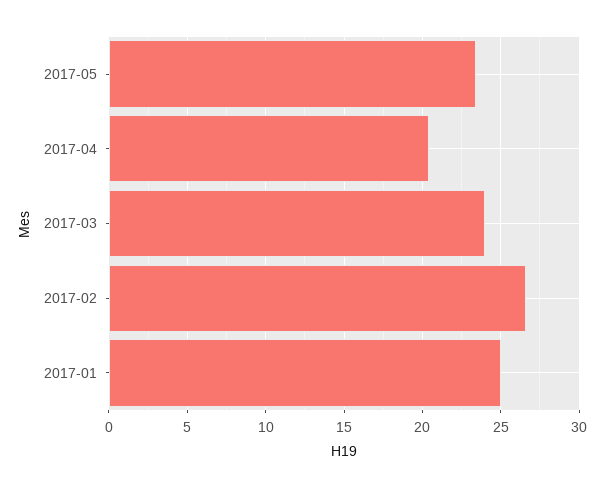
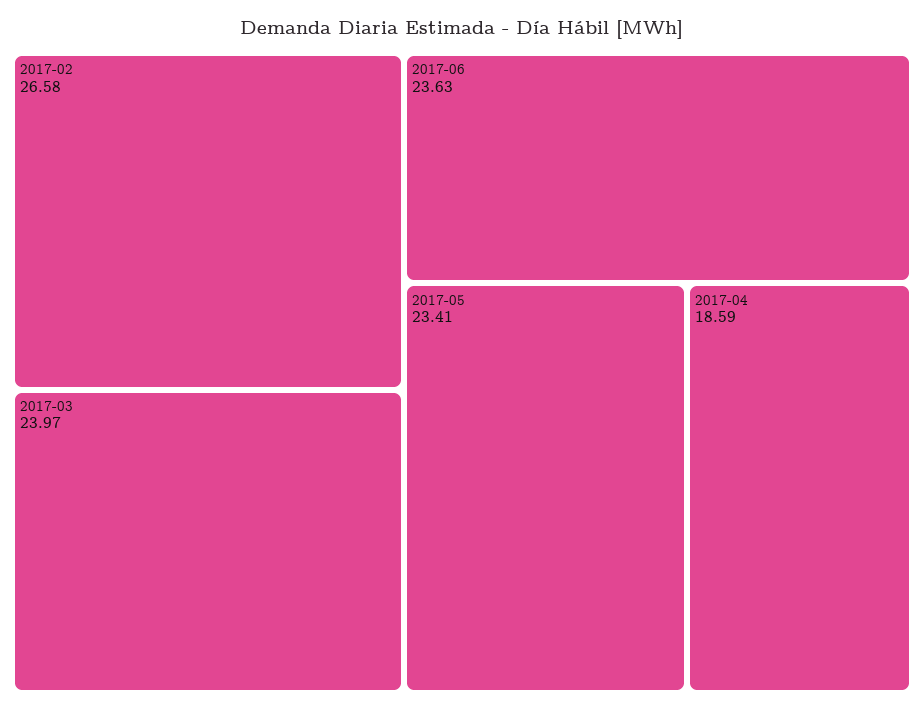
2017-04: 20.5 -> 18.59
2017-01: 25 -> none
2017-06: none -> 23.63

